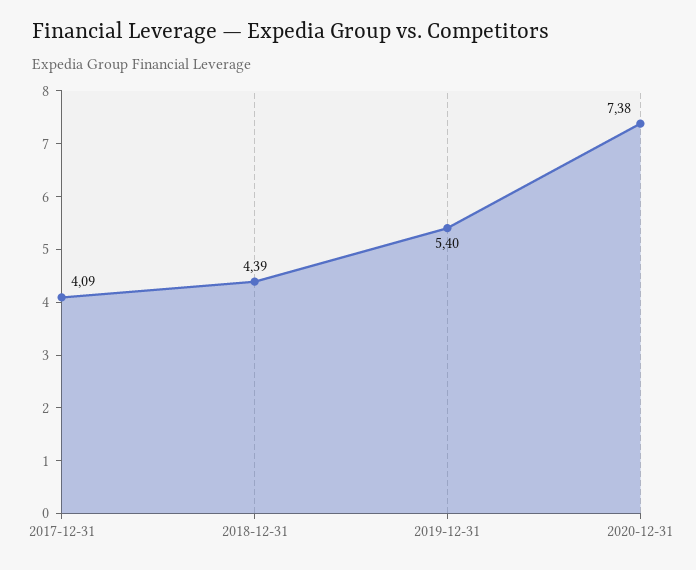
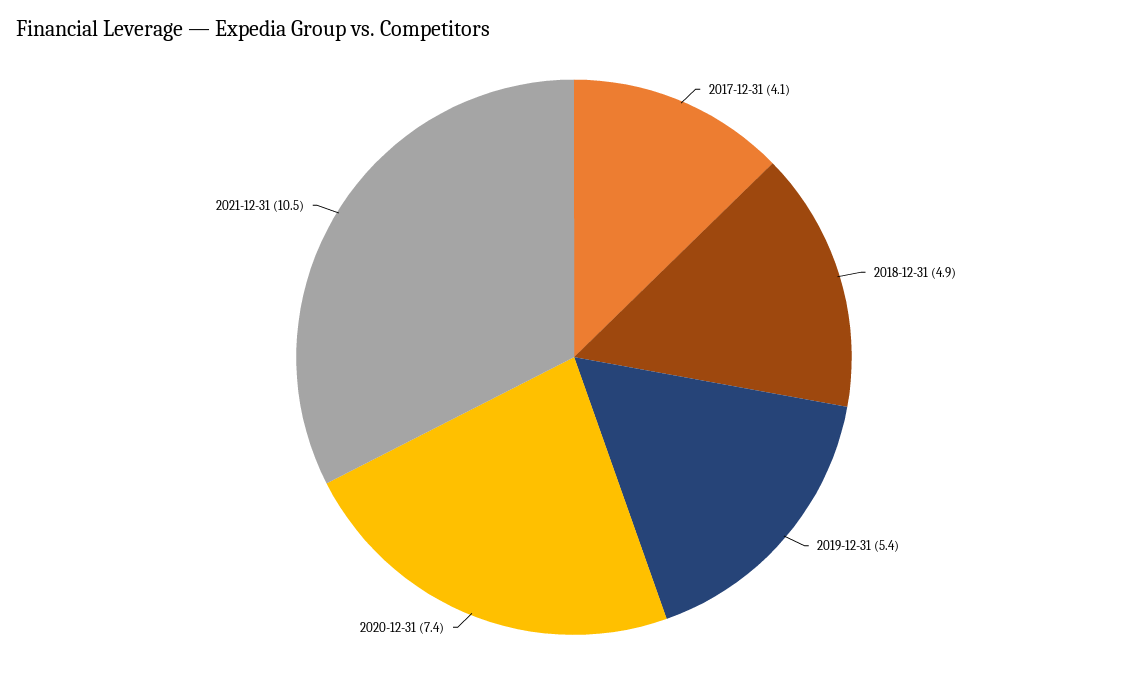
2018-12-31: 4.39 -> 4.9
2021-12-31: none -> 10.5

